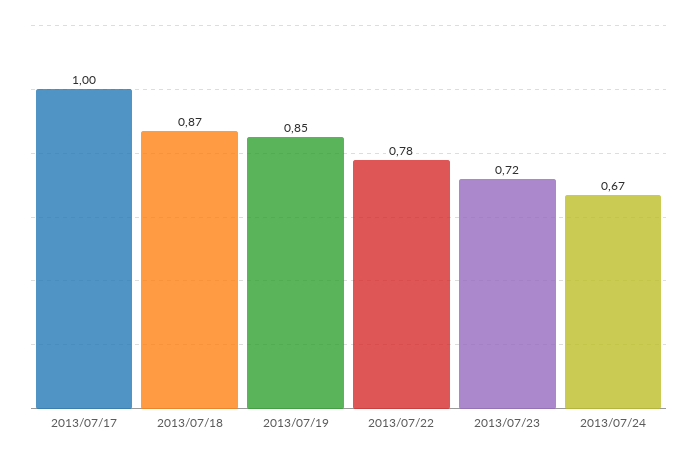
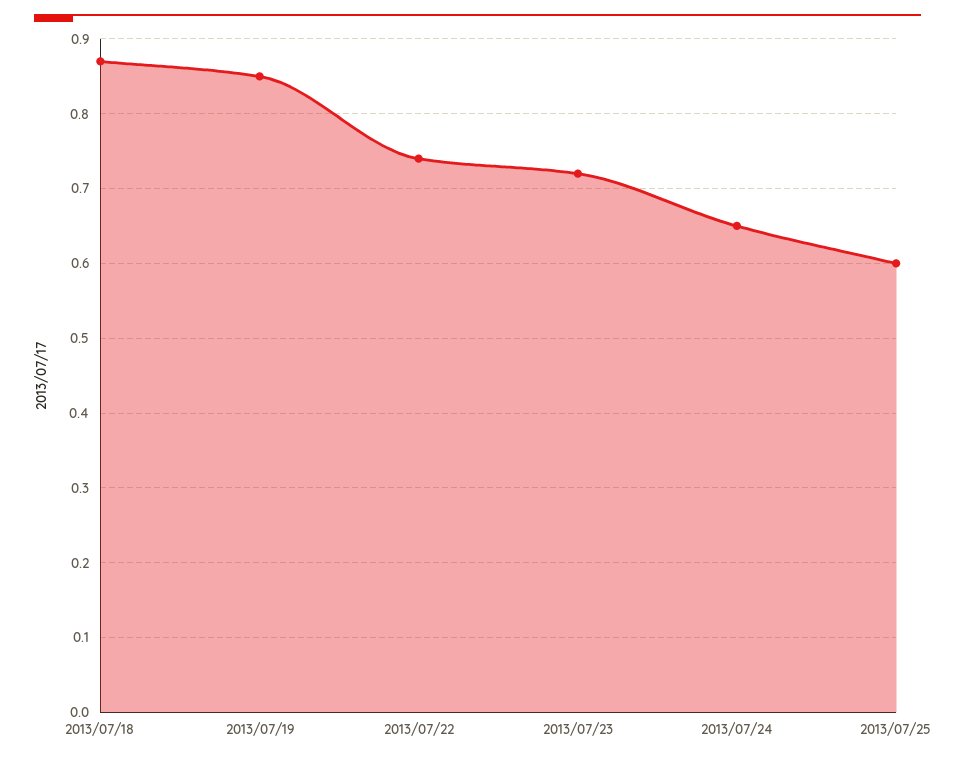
2013/07/17: 1 -> none
2013/07/22: 0.78 -> 0.74
2013/07/24: 0.67 -> 0.65
2013/07/25: none -> 0.6

